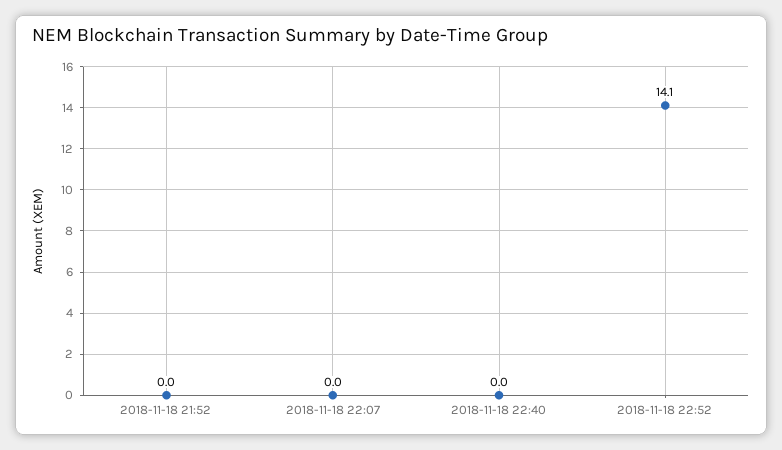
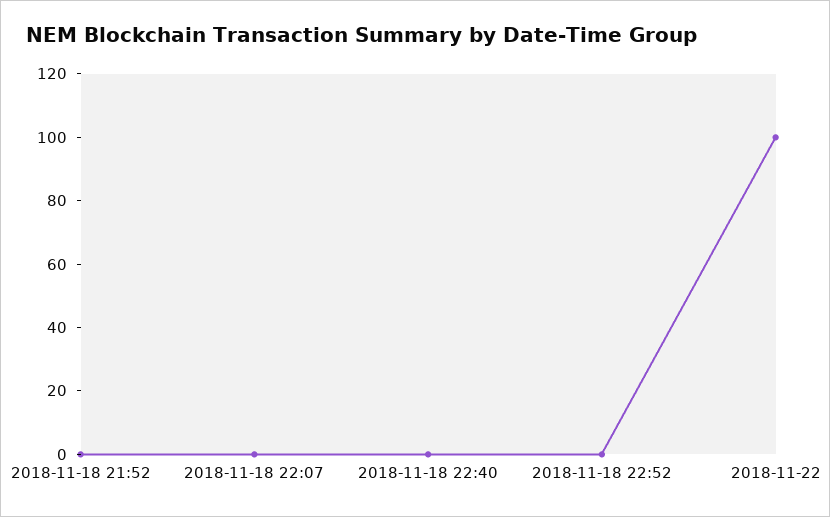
2018-11-18 22:52: 14.1 -> 0
2018-11-22: none -> 100

